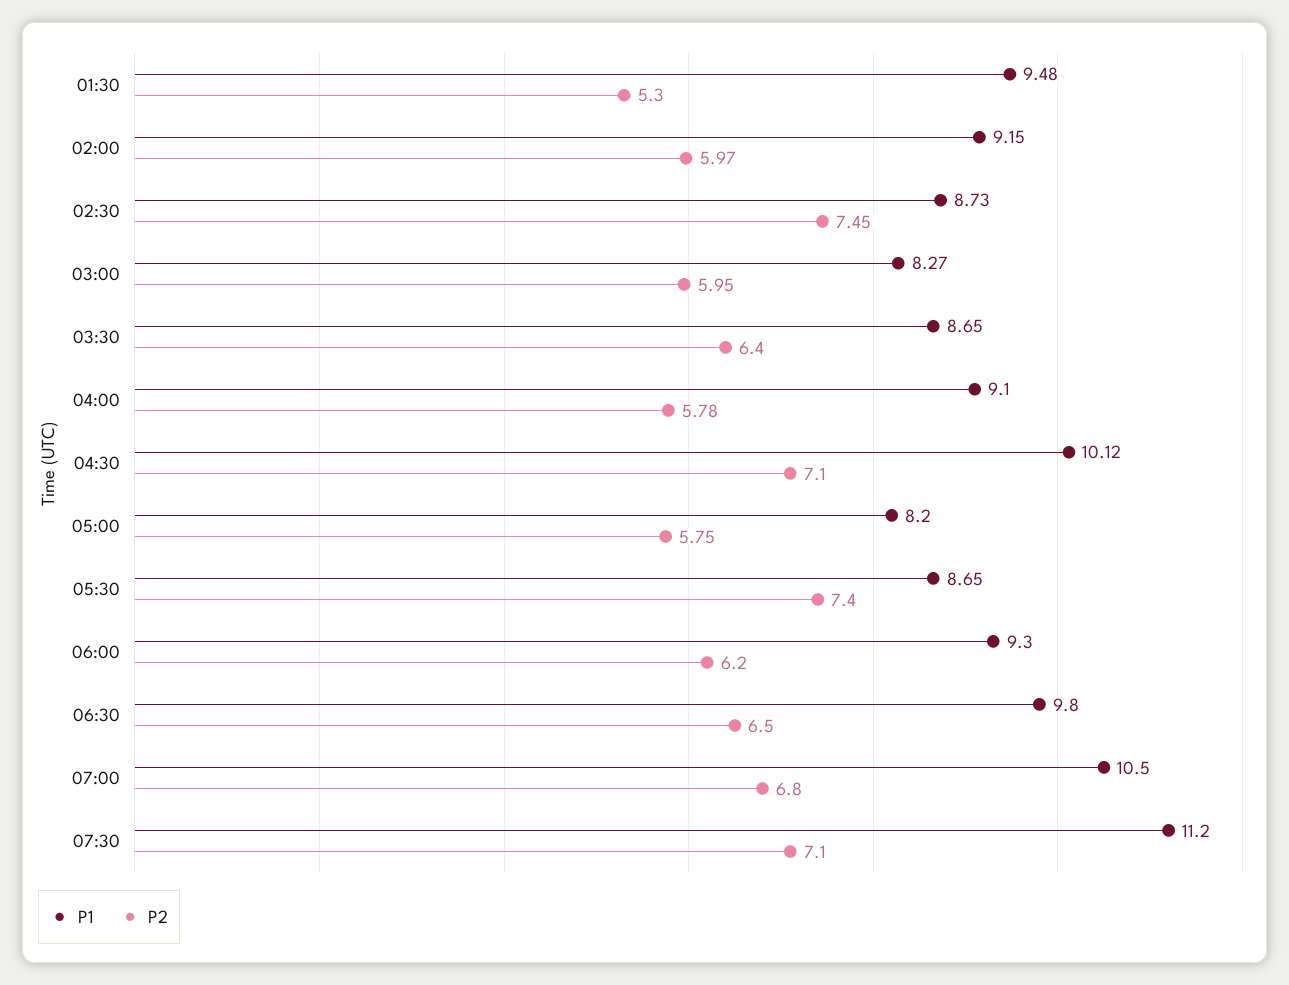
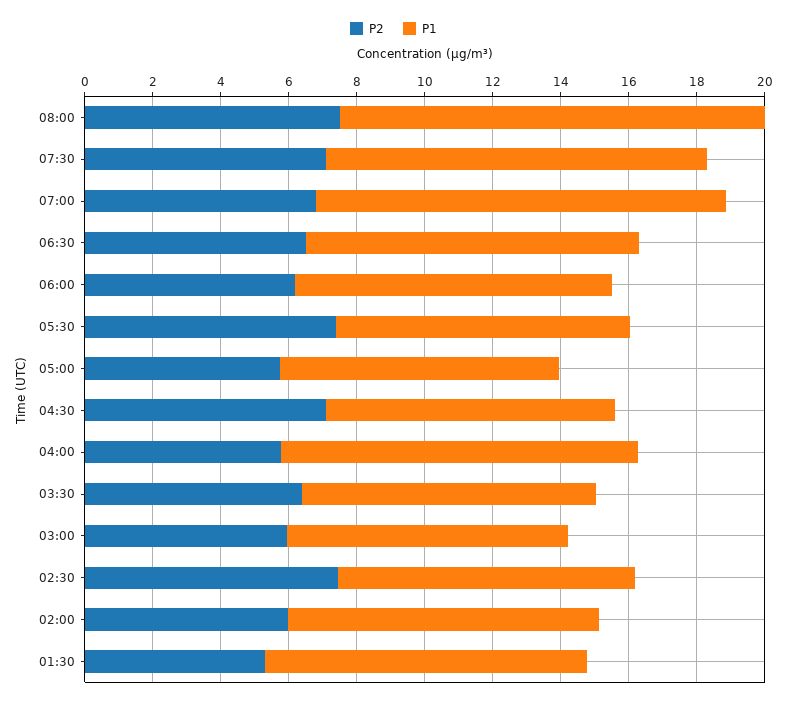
P1, 04:00: 9.1 -> 10.5
P1, 04:30: 10.12 -> 8.5
P1, 07:00: 10.5 -> 12
P2, 08:00: none -> 7.5
P1, 08:00: none -> 12.5

